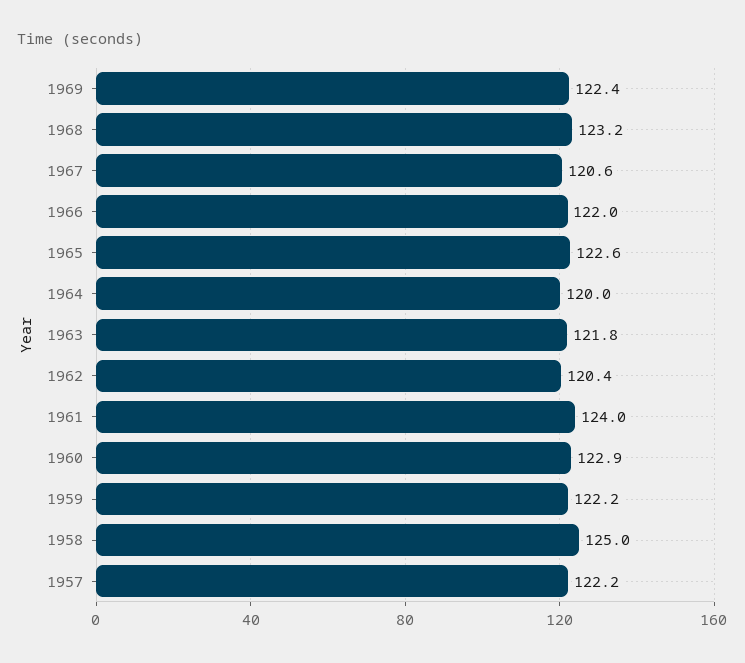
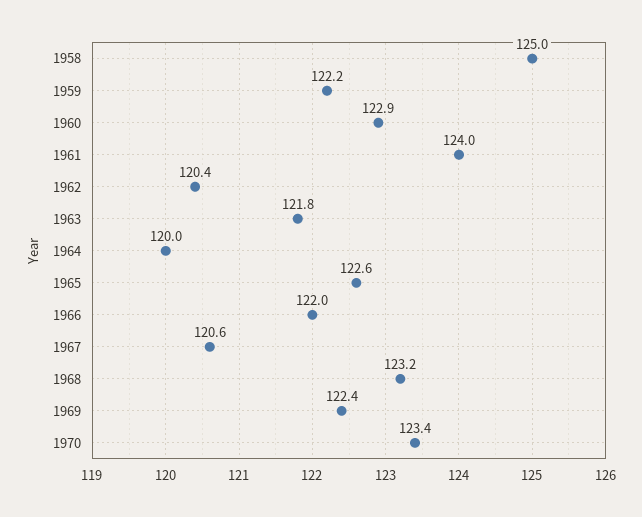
1957: 122.2 -> none
1970: none -> 123.4

